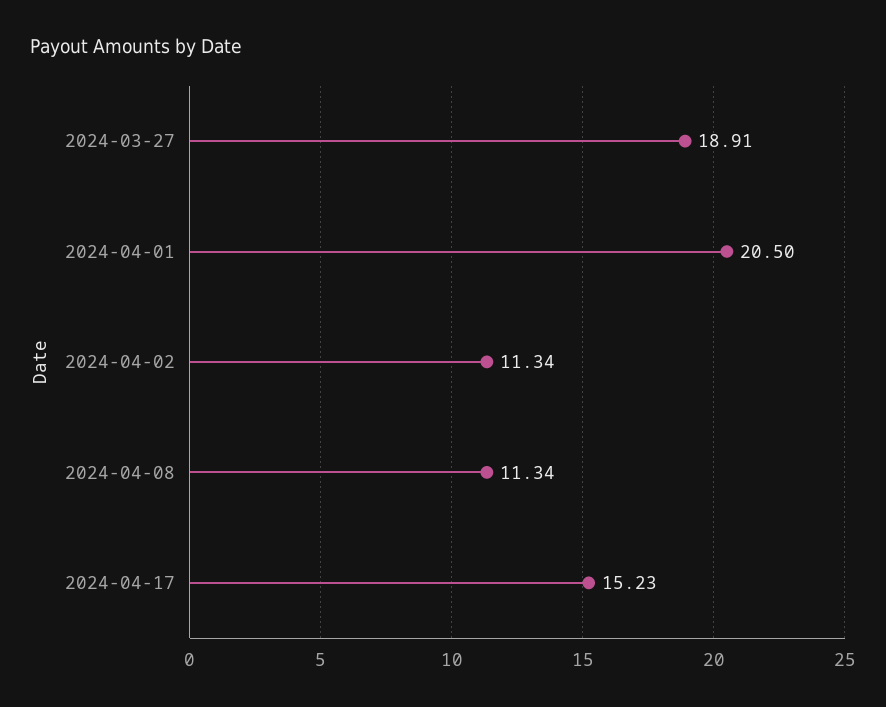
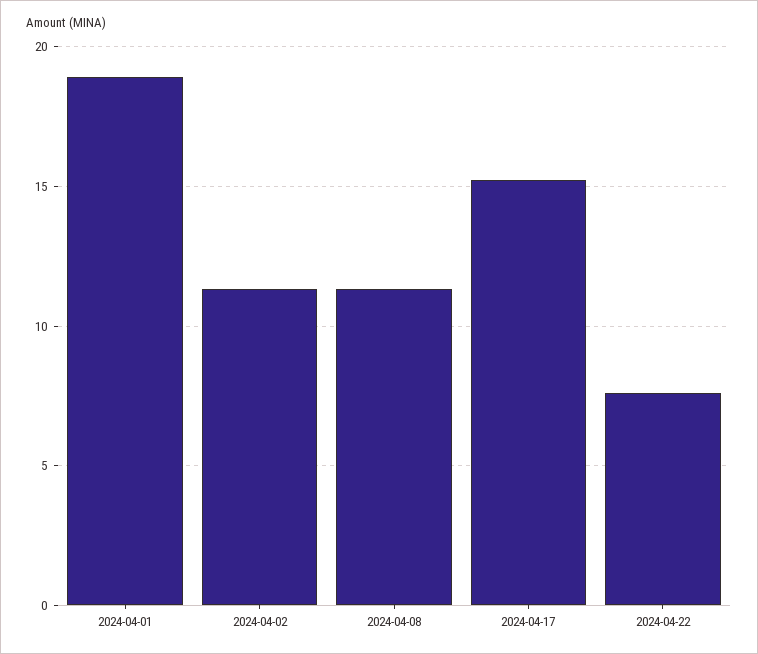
2024-03-27: 18.91 -> none
2024-04-01: 20.5 -> 19
2024-04-22: none -> 7.5

